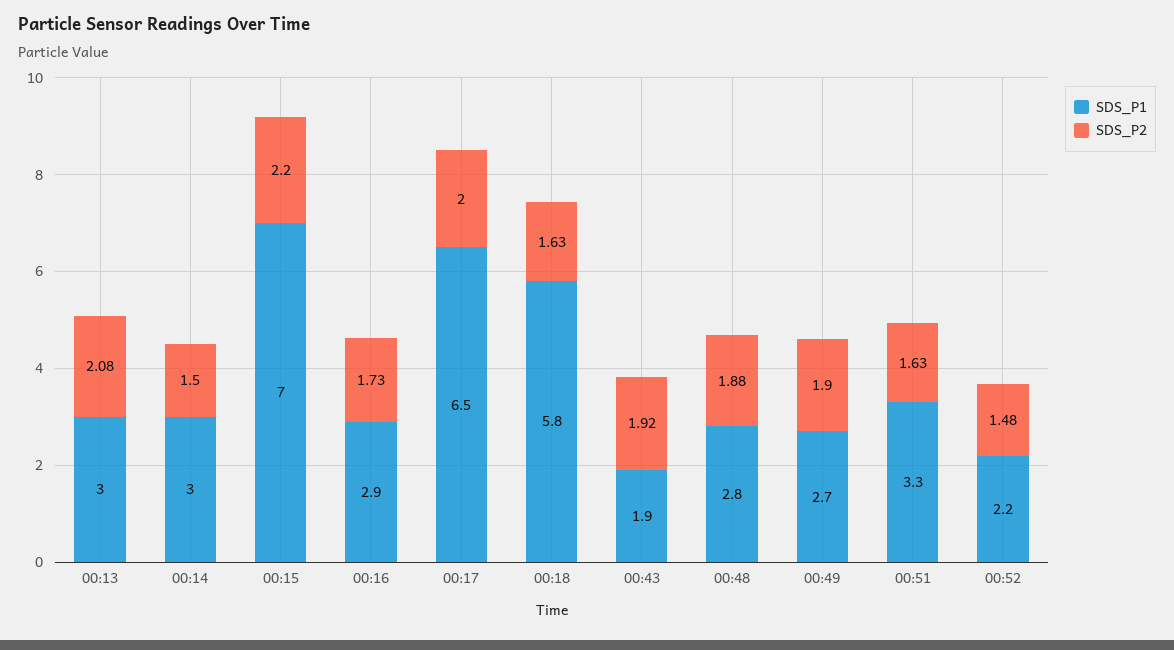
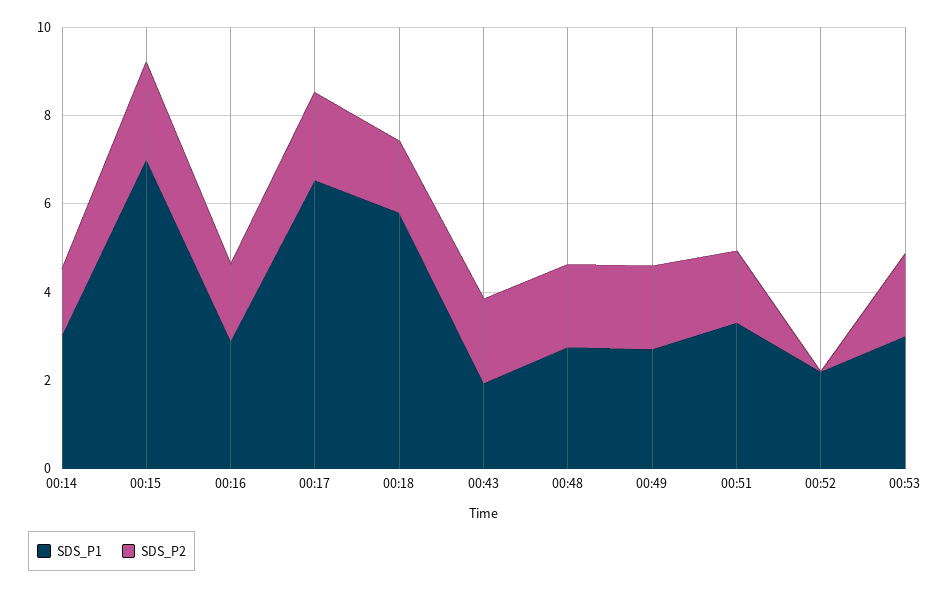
SDS_P1, 00:13: 3 -> none
SDS_P2, 00:13: 2.08 -> none
SDS_P2, 00:52: 1.48 -> 0
SDS_P1, 00:53: none -> 3
SDS_P2, 00:53: none -> 2

